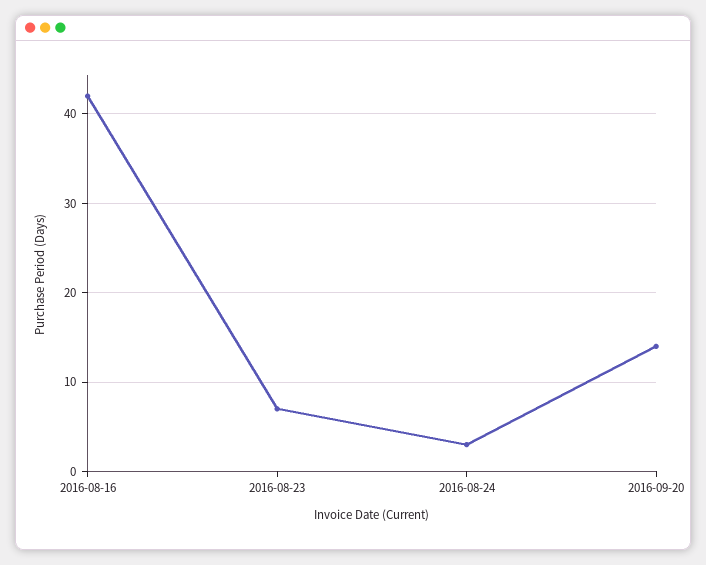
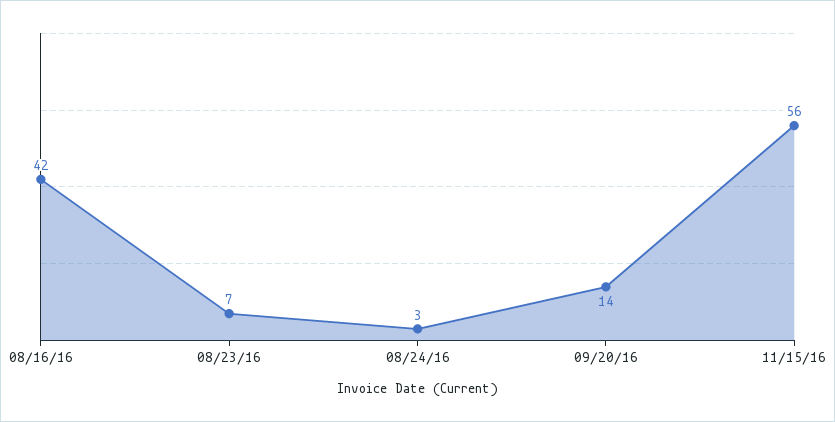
11/15/16: none -> 56

